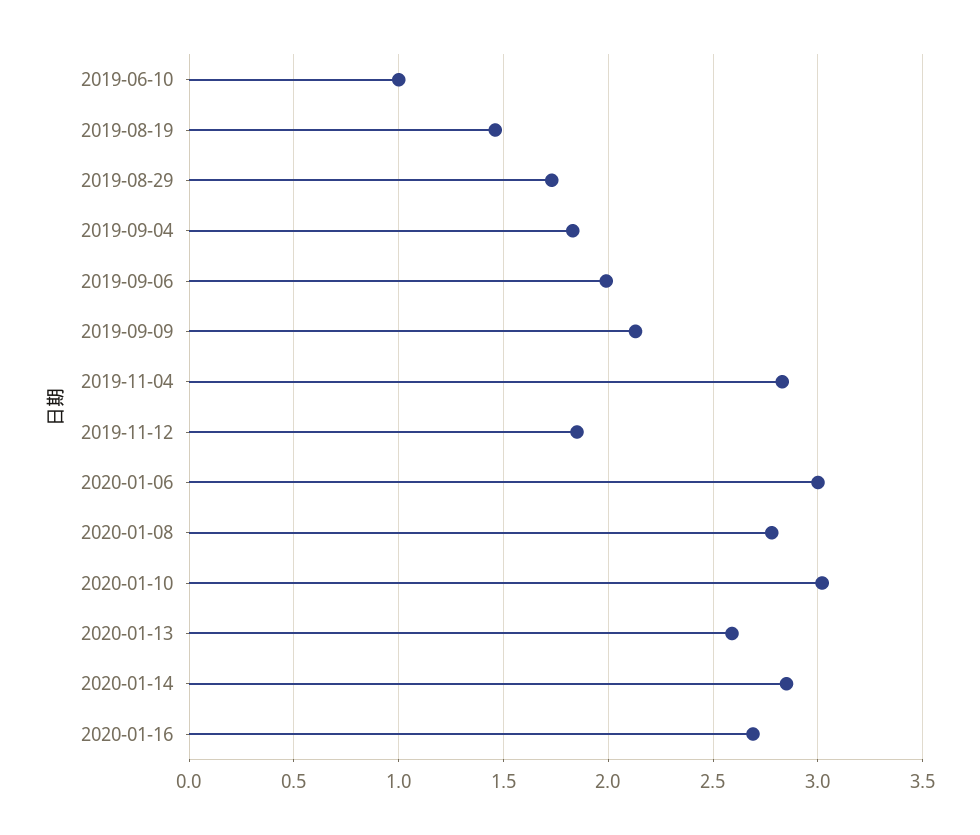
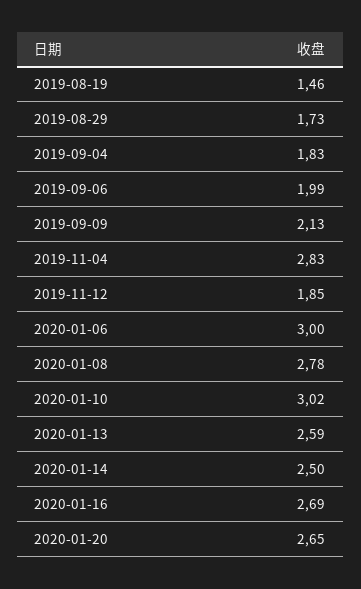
2019-06-10: 1 -> none
2020-01-14: 2.85 -> 2.5
2020-01-20: none -> 2.65

